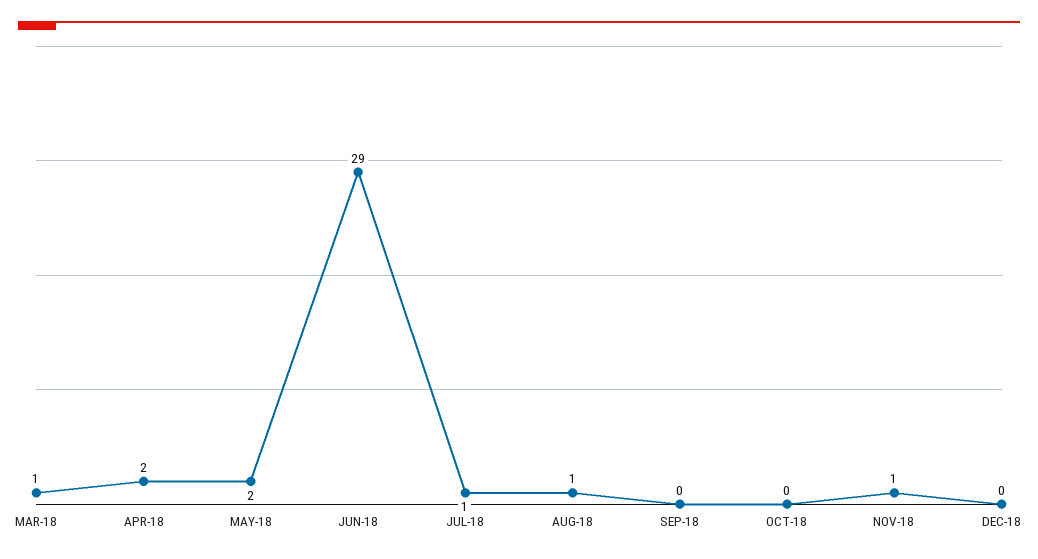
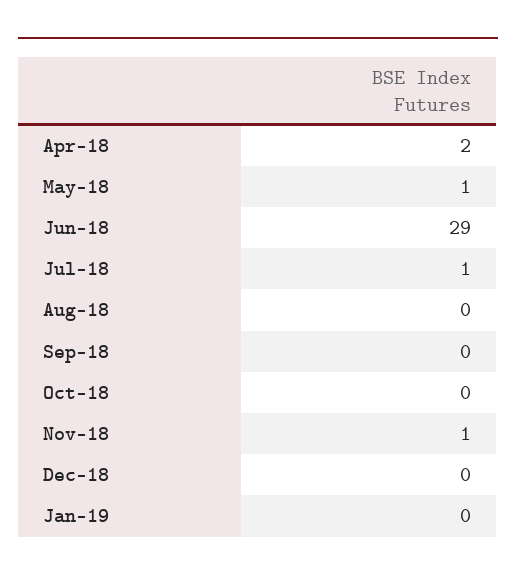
MAR-18: 1 -> none
MAY-18: 2 -> 1
AUG-18: 1 -> 0
Jan-19: none -> 0

